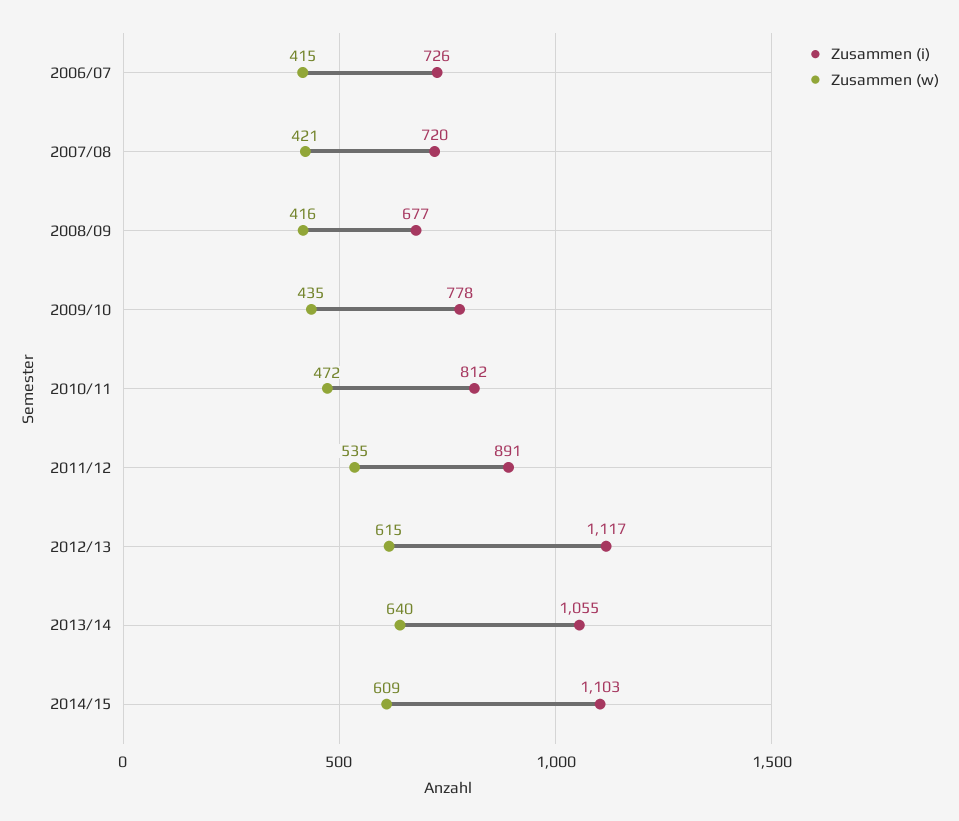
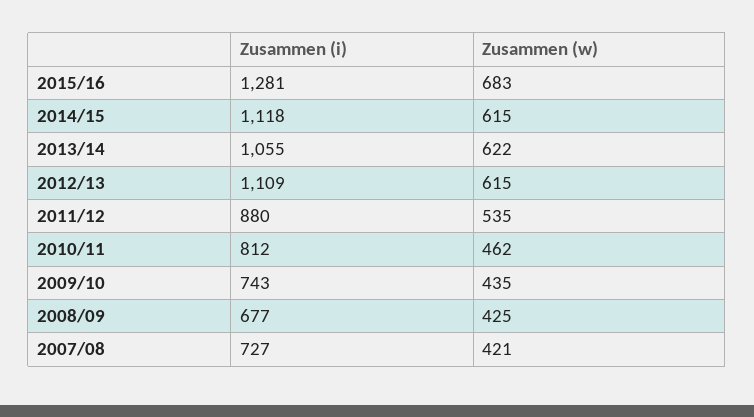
Zusammen (i), 2006/07: 726 -> none
Zusammen (w), 2006/07: 415 -> none
Zusammen (i), 2007/08: 720 -> 727
Zusammen (w), 2008/09: 416 -> 425
Zusammen (i), 2009/10: 778 -> 743
Zusammen (w), 2010/11: 472 -> 462
Zusammen (i), 2011/12: 891 -> 880
Zusammen (i), 2012/13: 1117 -> 1109
Zusammen (w), 2013/14: 640 -> 622
Zusammen (i), 2014/15: 1103 -> 1118
Zusammen (w), 2014/15: 609 -> 615
Zusammen (i), 2015/16: none -> 1281
Zusammen (w), 2015/16: none -> 683

